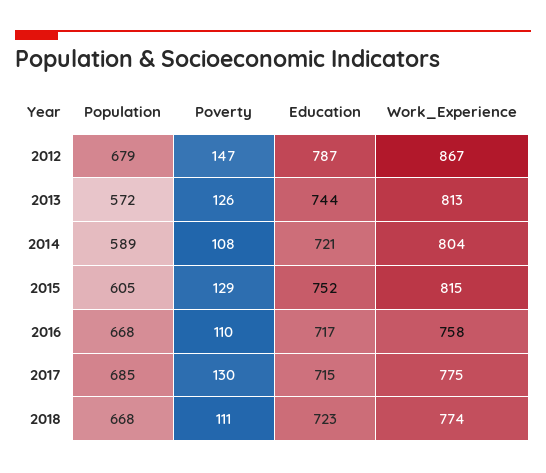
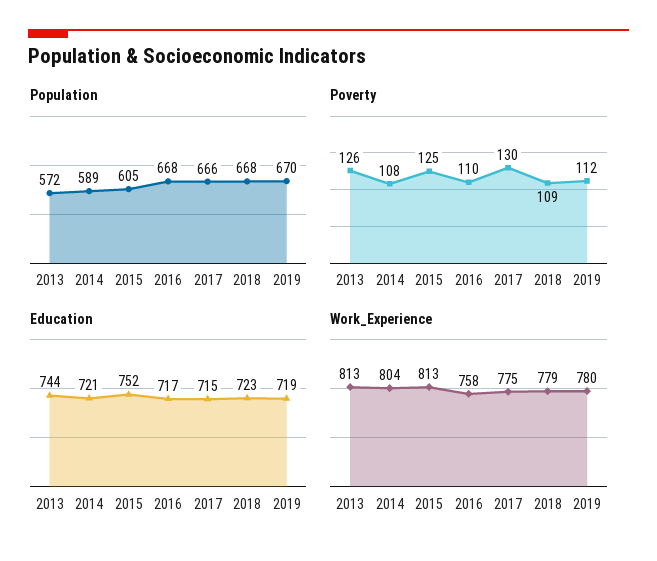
Population, 2012: 679 -> none
Poverty, 2012: 147 -> none
Education, 2012: 787 -> none
Work_Experience, 2012: 867 -> none
Poverty, 2015: 129 -> 125
Work_Experience, 2015: 815 -> 813
Population, 2017: 685 -> 666
Poverty, 2018: 111 -> 109
Work_Experience, 2018: 774 -> 779
Population, 2019: none -> 670
Poverty, 2019: none -> 112
Education, 2019: none -> 719
Work_Experience, 2019: none -> 780

